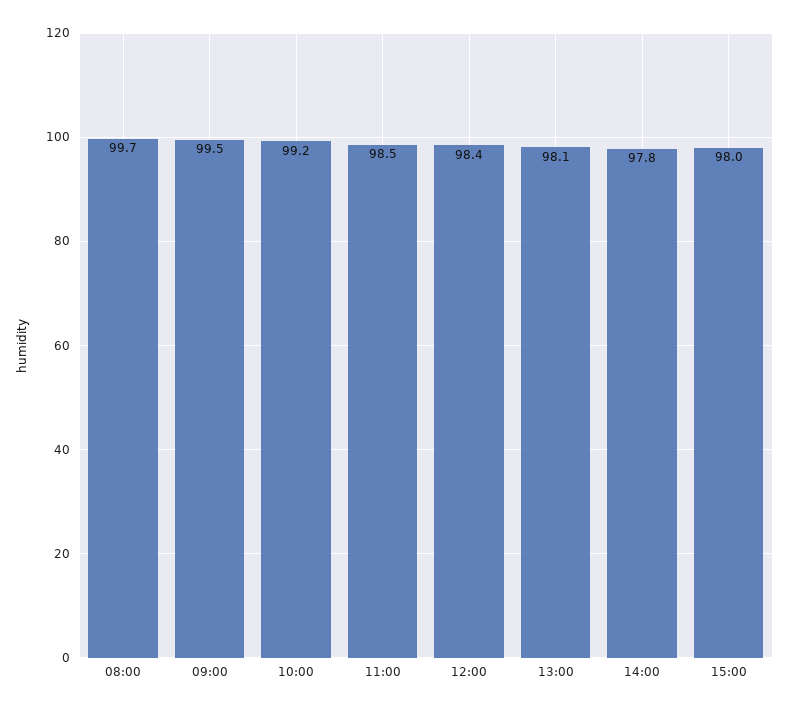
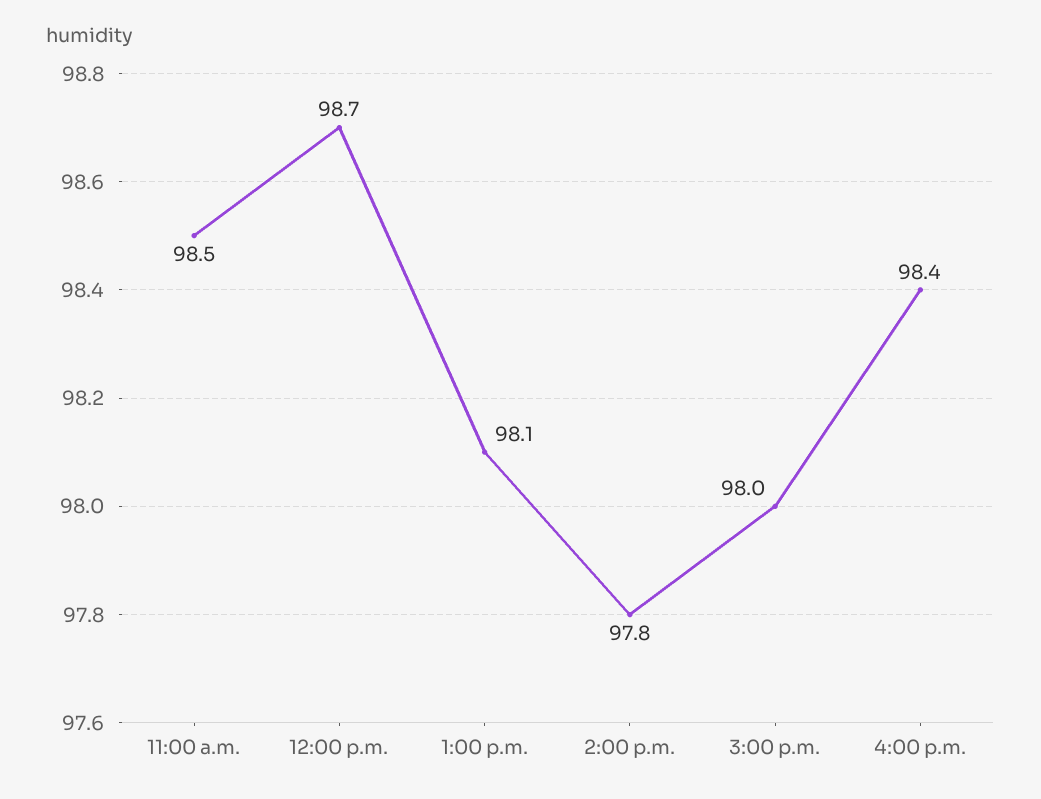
08:00: 99.7 -> none
09:00: 99.5 -> none
10:00: 99.2 -> none
12:00: 98.4 -> 98.7
4:00 p.m.: none -> 98.4

